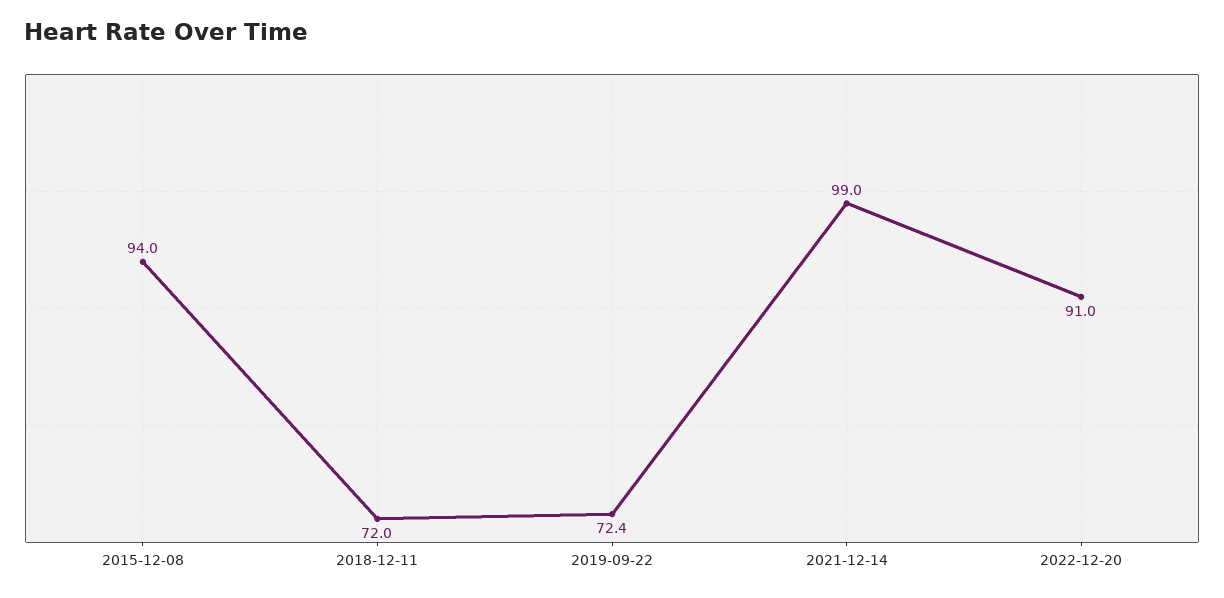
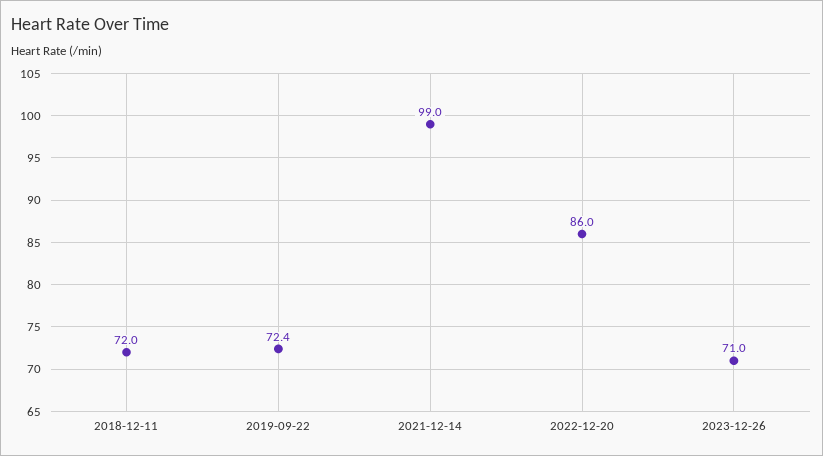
2015-12-08: 94 -> none
2022-12-20: 91 -> 86
2023-12-26: none -> 71

